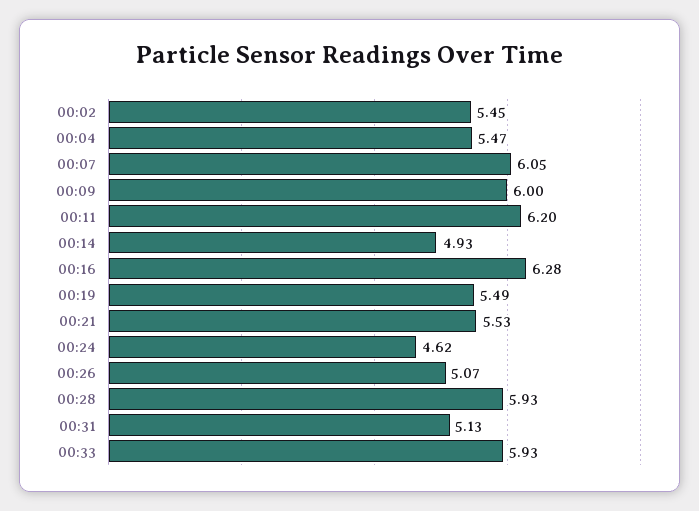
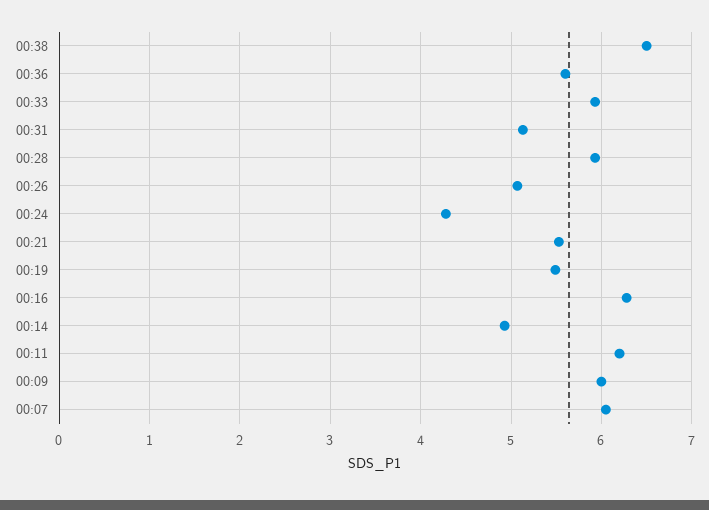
00:02: 5.45 -> none
00:04: 5.47 -> none
00:24: 4.62 -> 4.3
00:38: none -> 6.5
00:36: none -> 5.6

